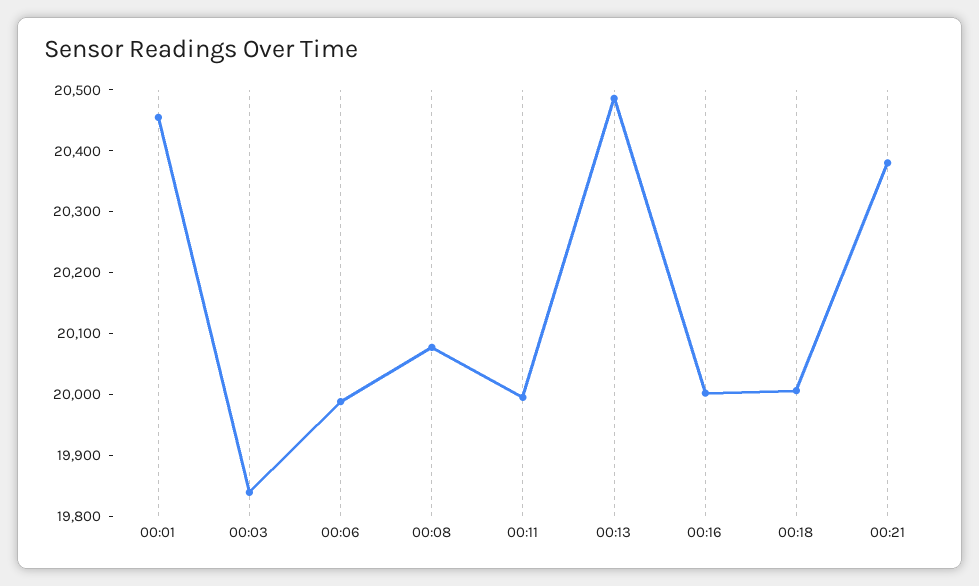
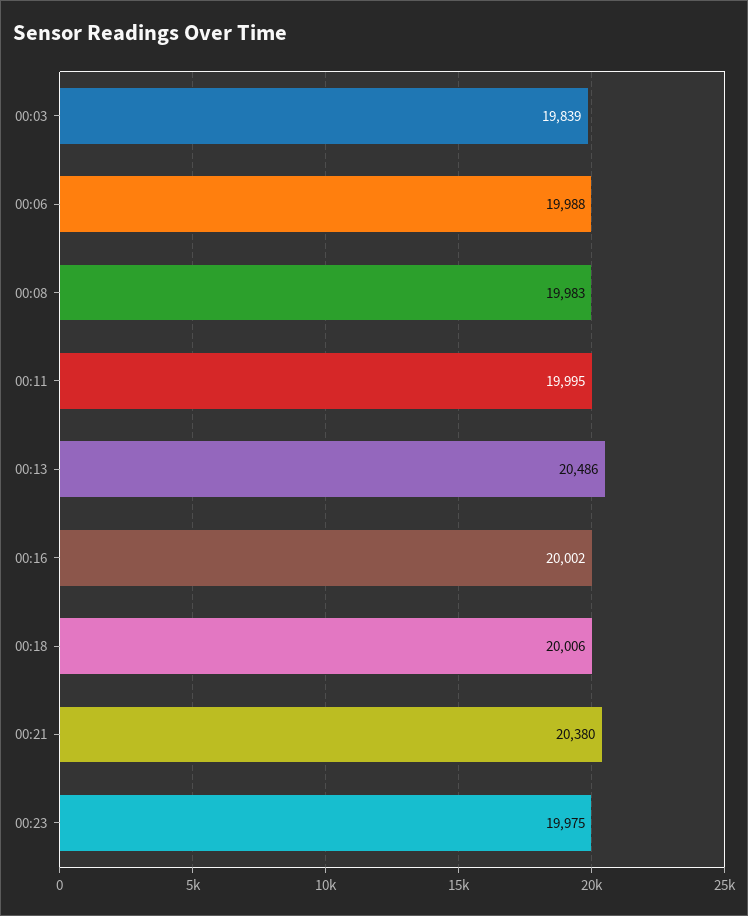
00:01: 20460 -> none
00:08: 20080 -> 19983
00:23: none -> 19975

